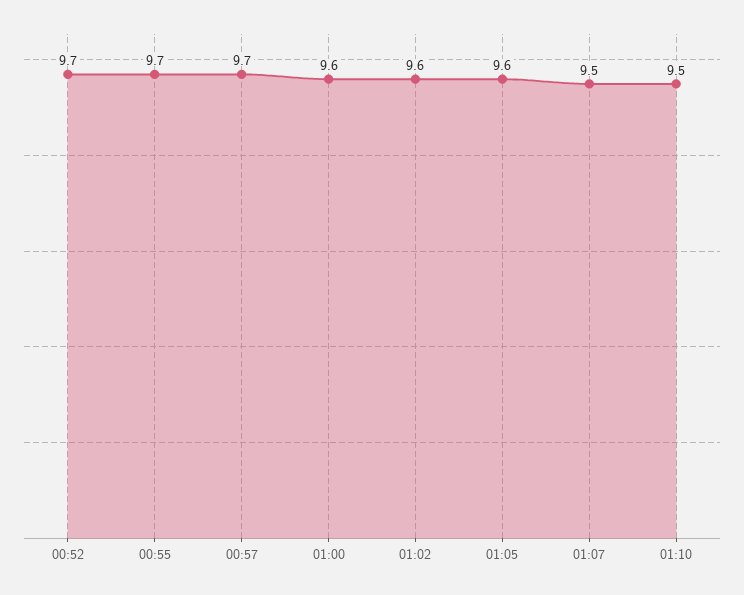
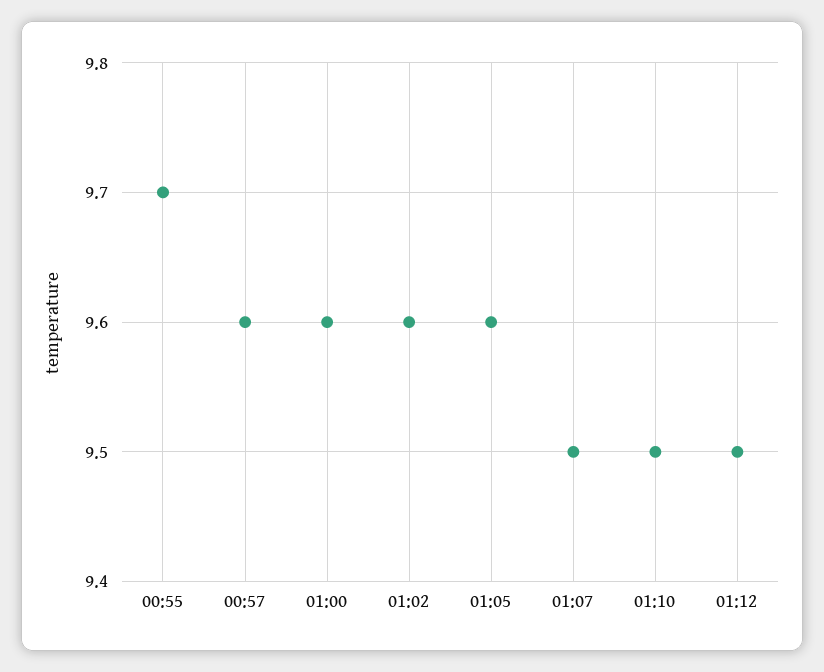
00:52: 9.7 -> none
00:57: 9.7 -> 9.6
01:12: none -> 9.5

